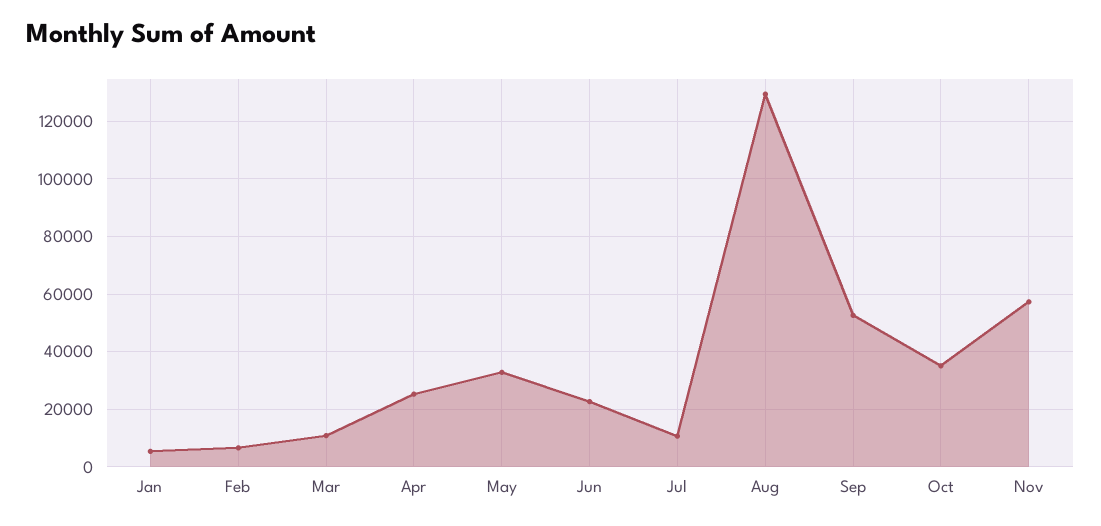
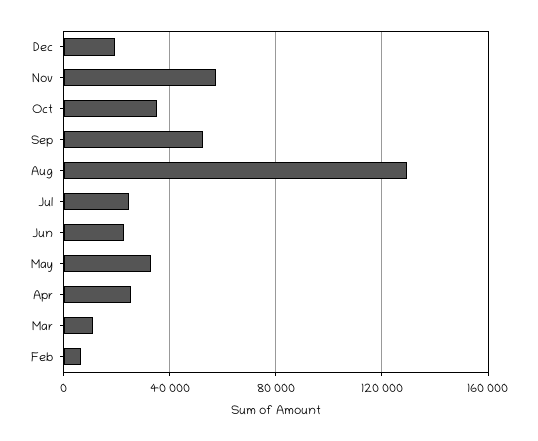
Jan: 5000 -> none
Jul: 10000 -> 25000
Dec: none -> 20000

